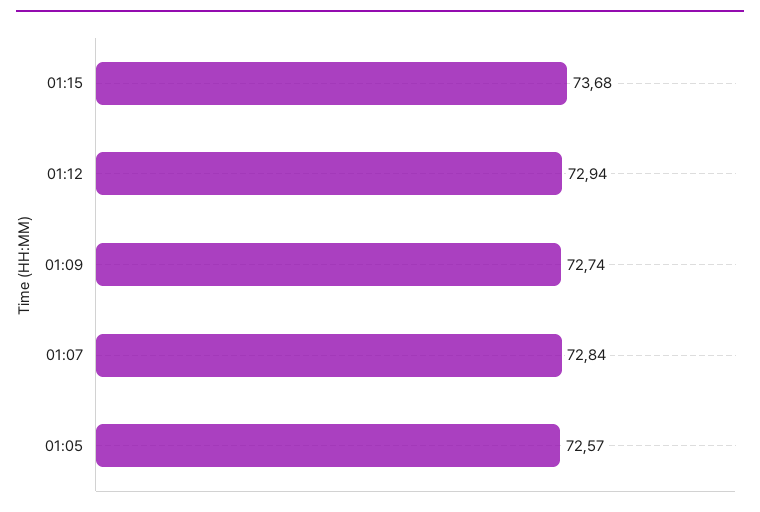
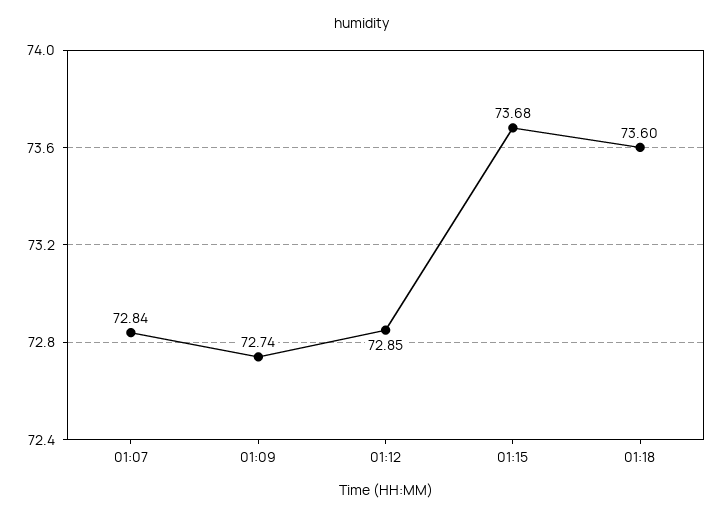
01:12: 72.94 -> 72.85
01:05: 72.57 -> none
01:18: none -> 73.6

